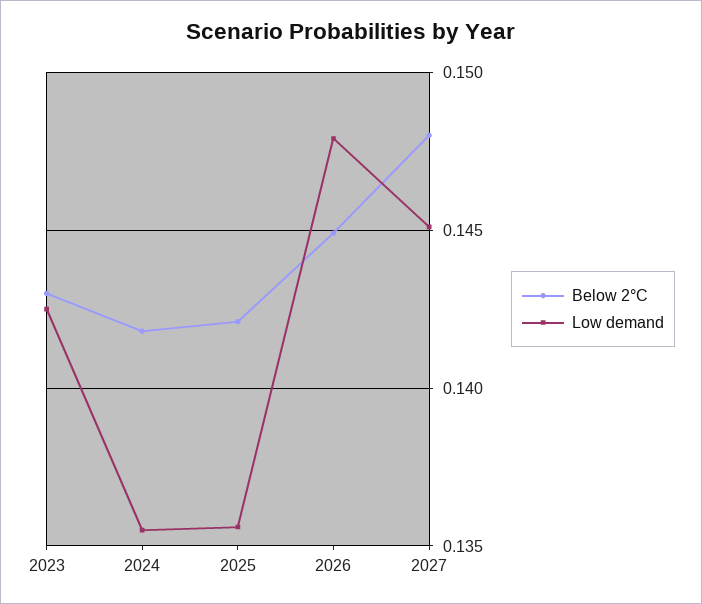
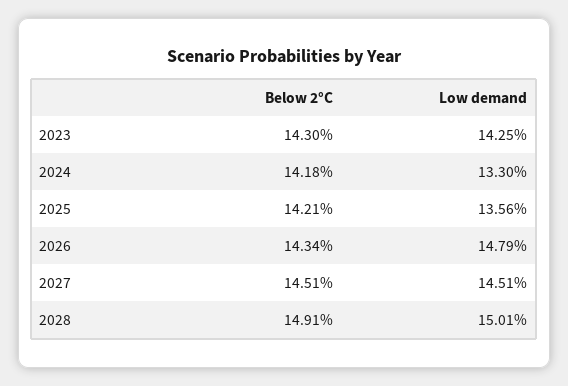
Low demand, 2024: 0.1355 -> 0.133
Below 2°C, 2026: 0.145 -> 0.1434
Below 2°C, 2027: 0.148 -> 0.1451
Below 2°C, 2028: none -> 0.1491
Low demand, 2028: none -> 0.1501

